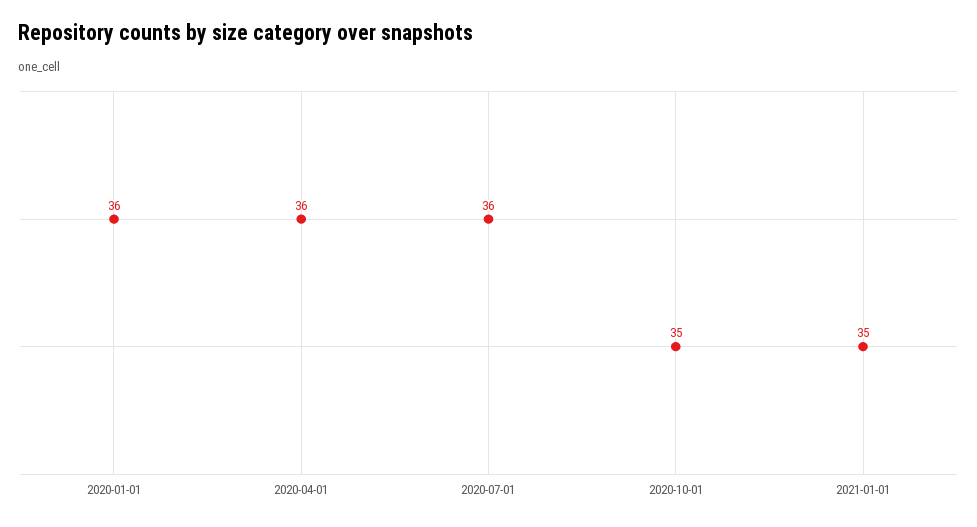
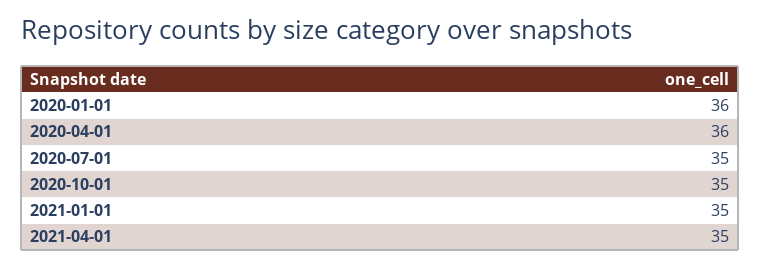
2020-07-01: 36 -> 35
2021-04-01: none -> 35

